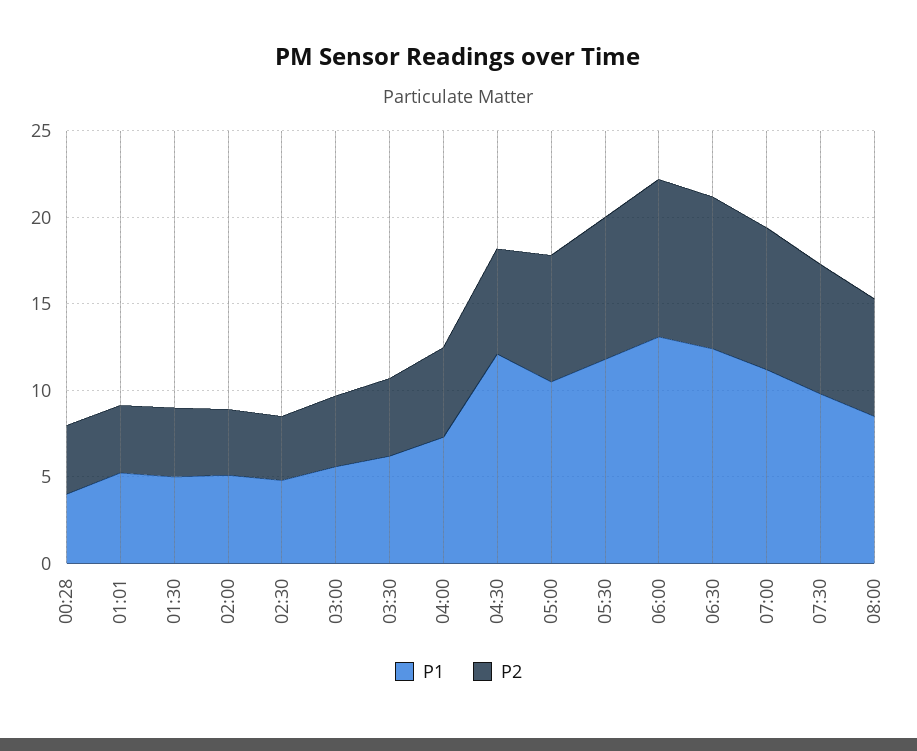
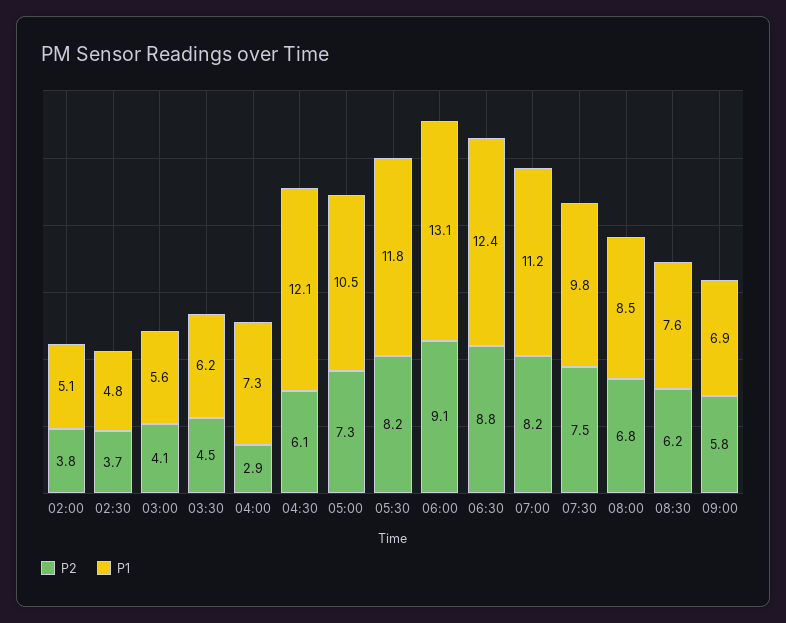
P1, 00:28: 4 -> none
P2, 00:28: 4 -> none
P1, 01:01: 5 -> none
P2, 01:01: 4 -> none
P1, 01:30: 5 -> none
P2, 01:30: 4 -> none
P2, 04:00: 5 -> 2.9
P2, 08:30: none -> 6.2
P1, 08:30: none -> 7.6
P2, 09:00: none -> 5.8
P1, 09:00: none -> 6.9

